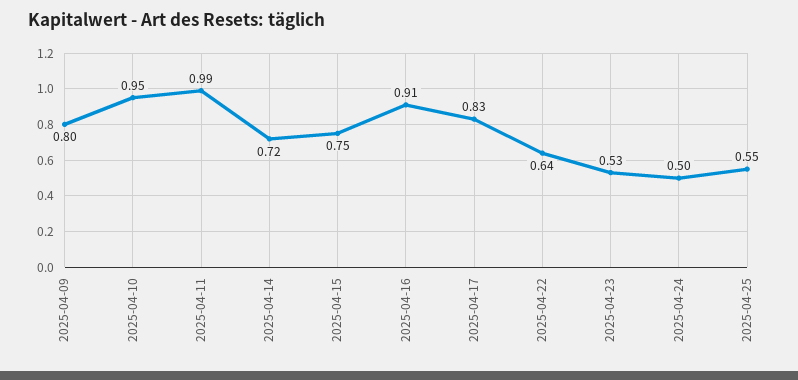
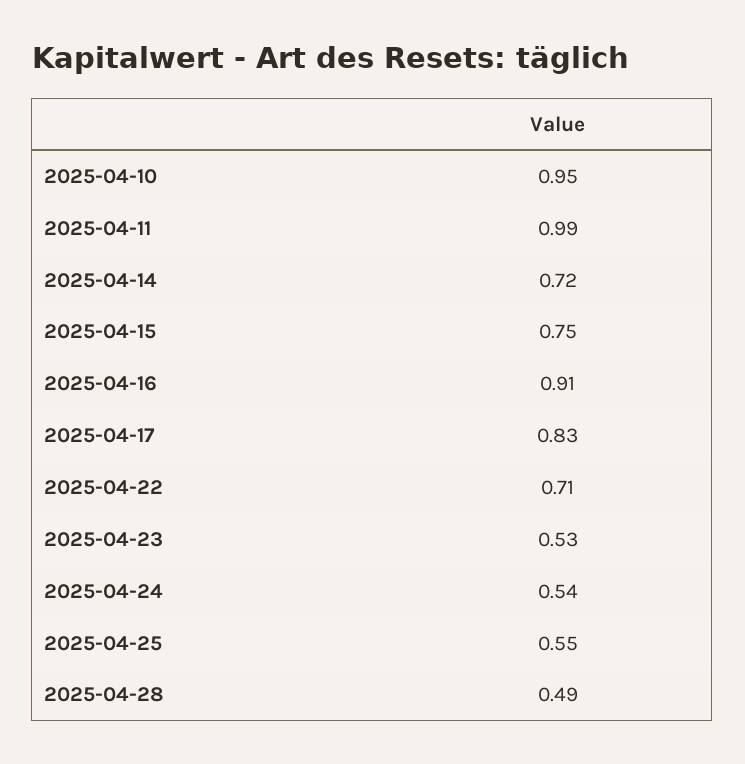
2025-04-09: 0.8 -> none
2025-04-22: 0.64 -> 0.71
2025-04-24: 0.5 -> 0.54
2025-04-28: none -> 0.49

